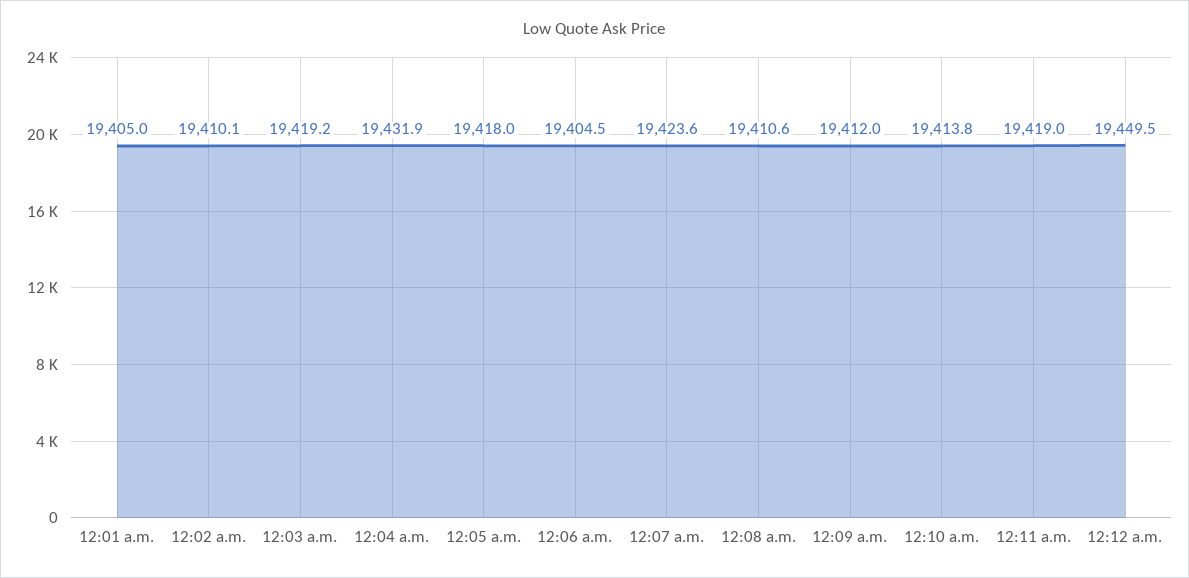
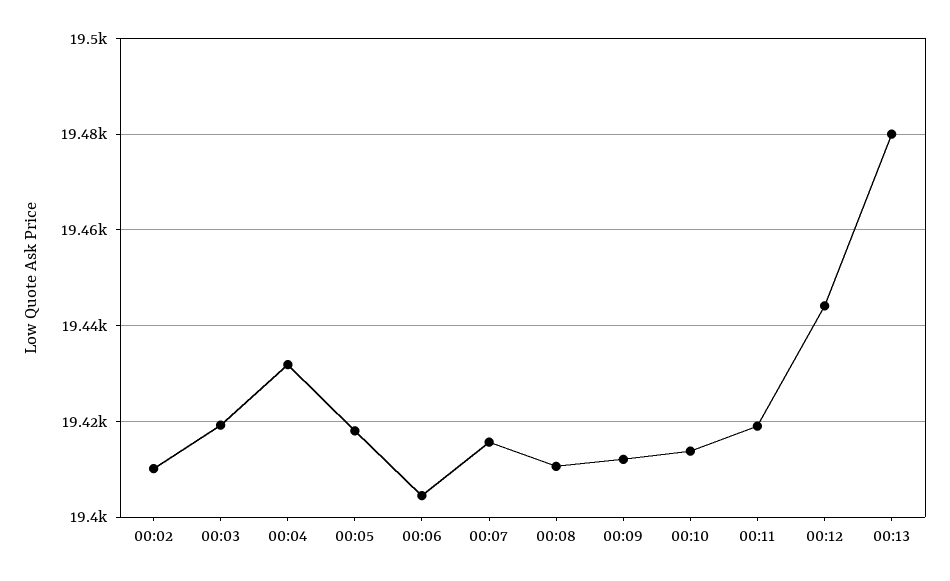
12:01 a.m.: 19405 -> none
12:07 a.m.: 19423.6 -> 19416
12:12 a.m.: 19449.5 -> 19444
00:13: none -> 19480

